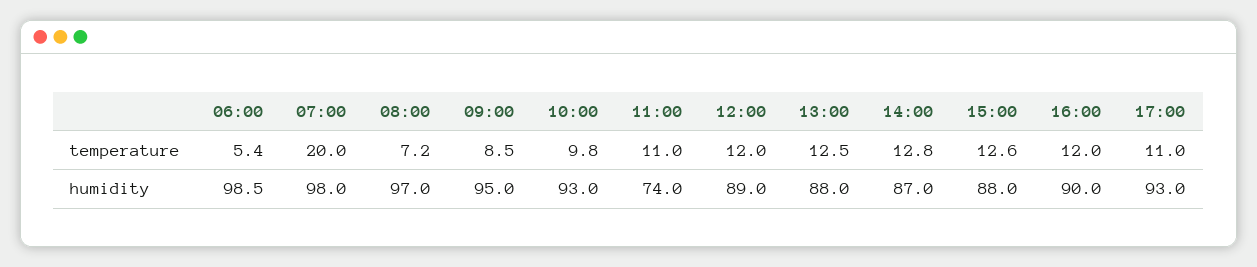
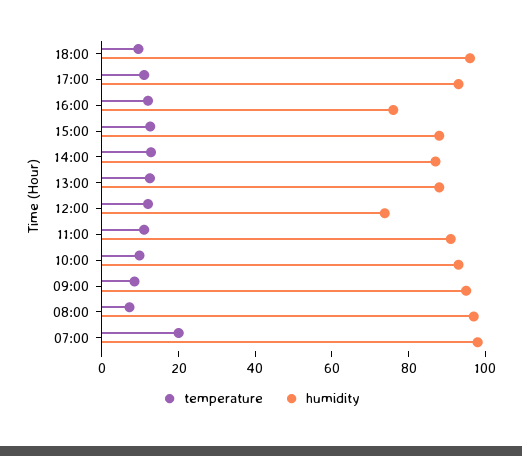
temperature, 06:00: 5.4 -> none
humidity, 06:00: 98.5 -> none
humidity, 11:00: 74 -> 90
humidity, 12:00: 89 -> 75
humidity, 16:00: 90 -> 75
temperature, 18:00: none -> 10
humidity, 18:00: none -> 95

